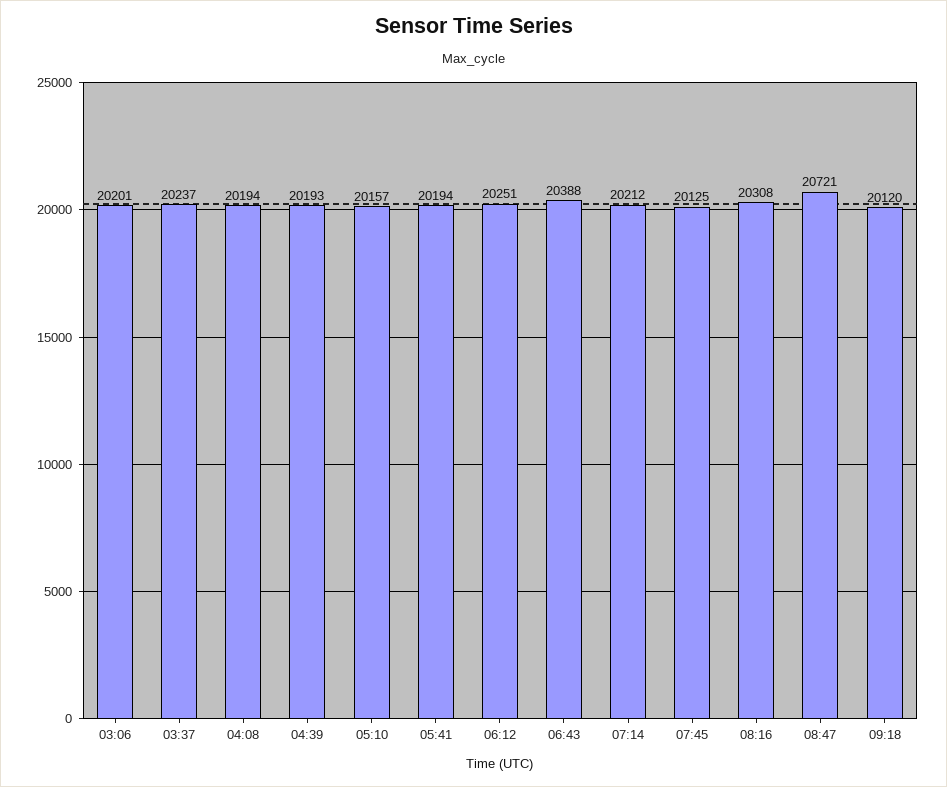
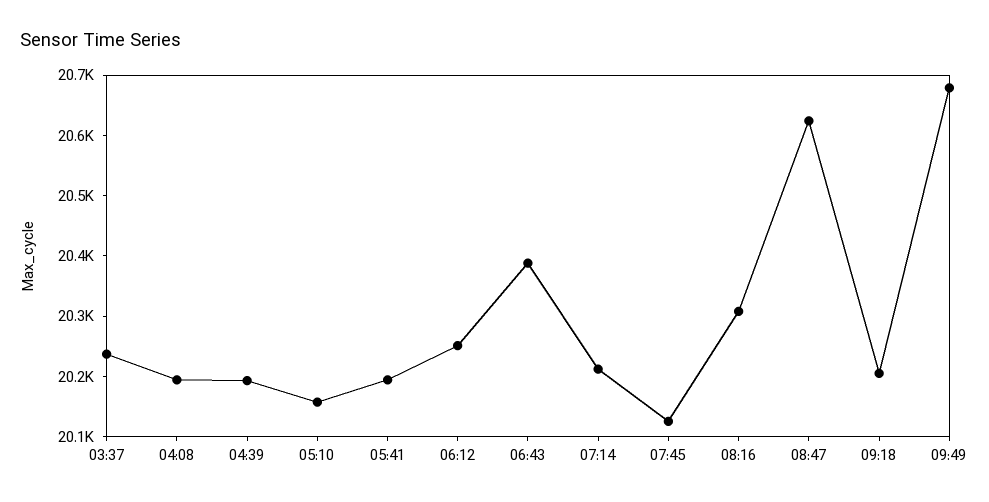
03:06: 20201 -> none
08:47: 20721 -> 20620
09:18: 20120 -> 20200
09:49: none -> 20680

